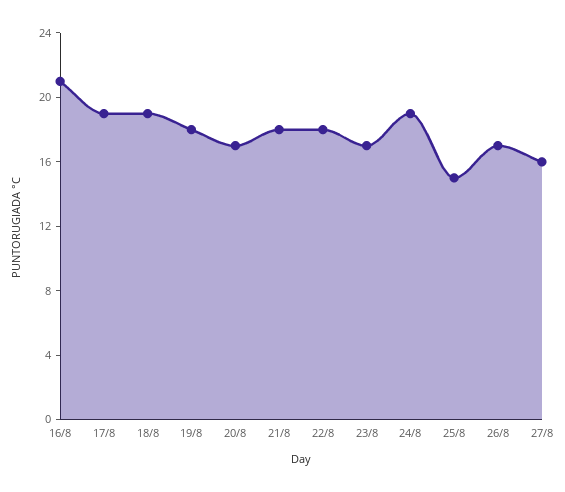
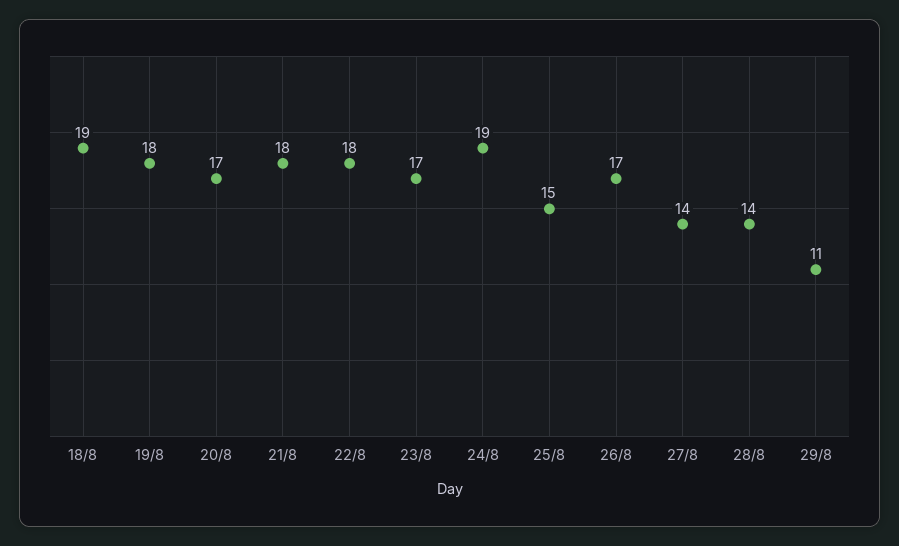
16/8: 21 -> none
17/8: 19 -> none
27/8: 16 -> 14
28/8: none -> 14
29/8: none -> 11

